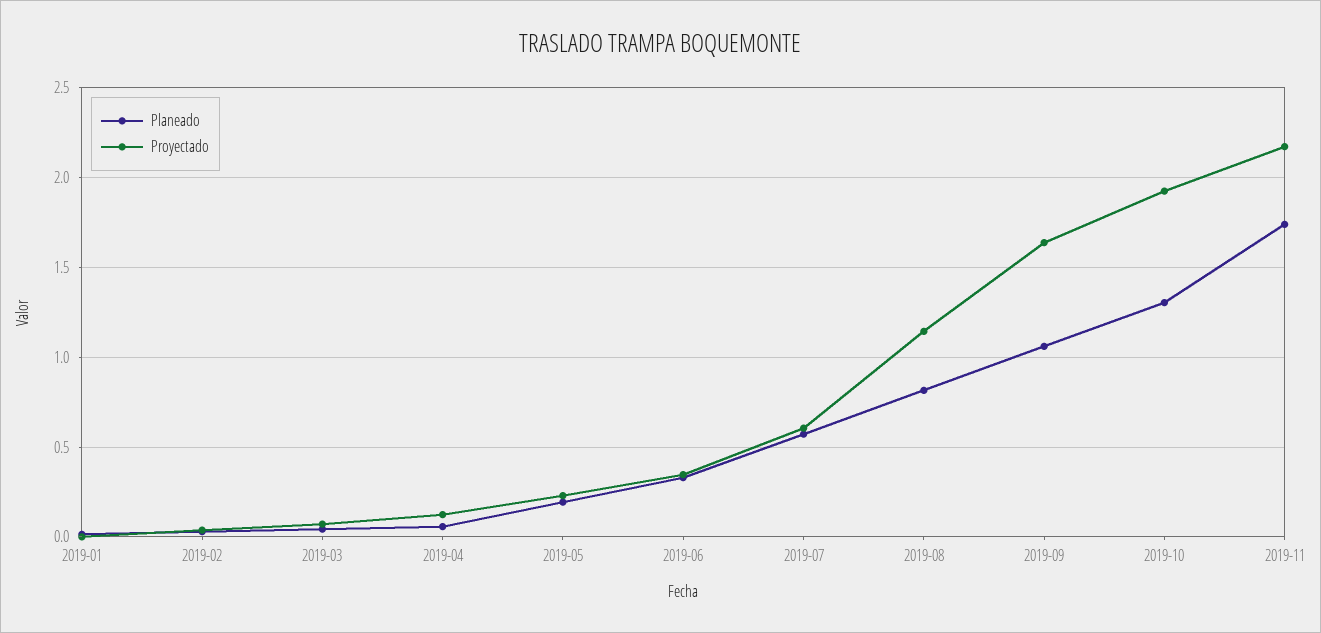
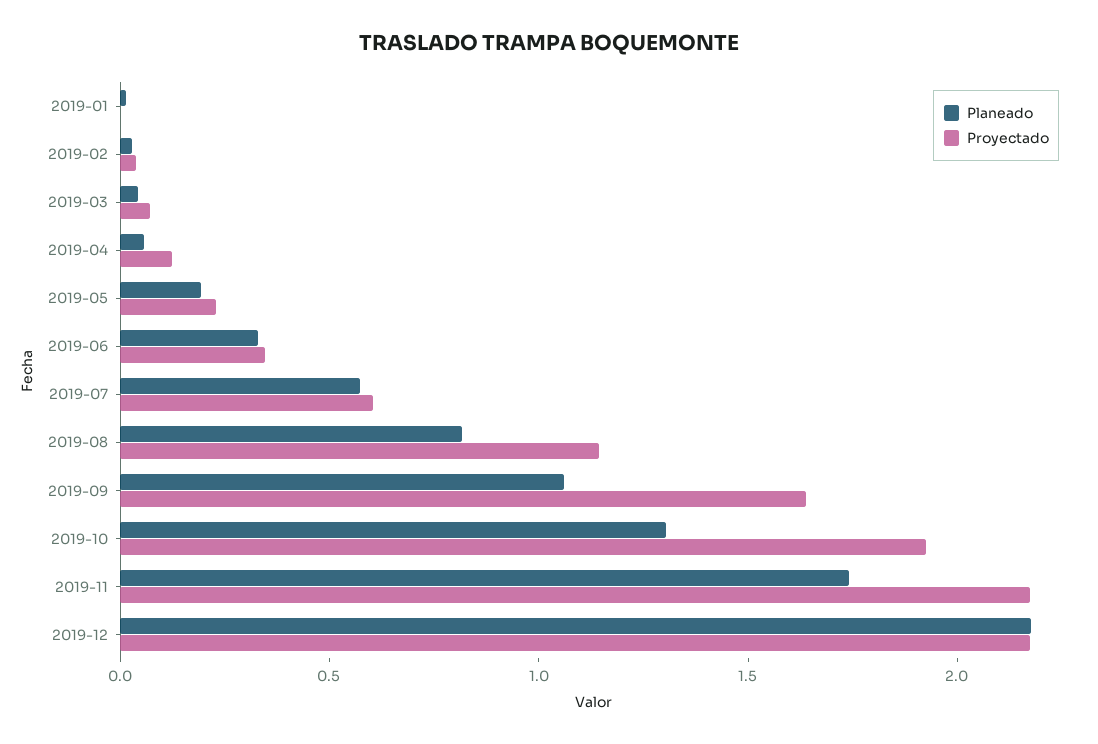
Planeado, 2019-12: none -> 2.2
Proyectado, 2019-12: none -> 2.2

